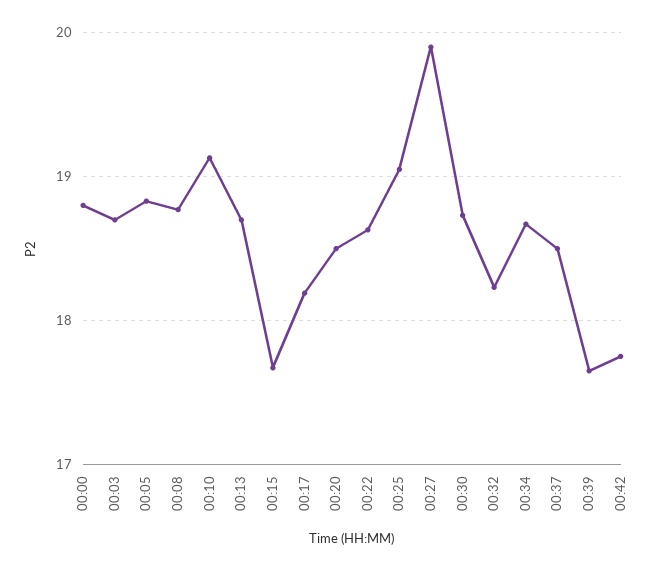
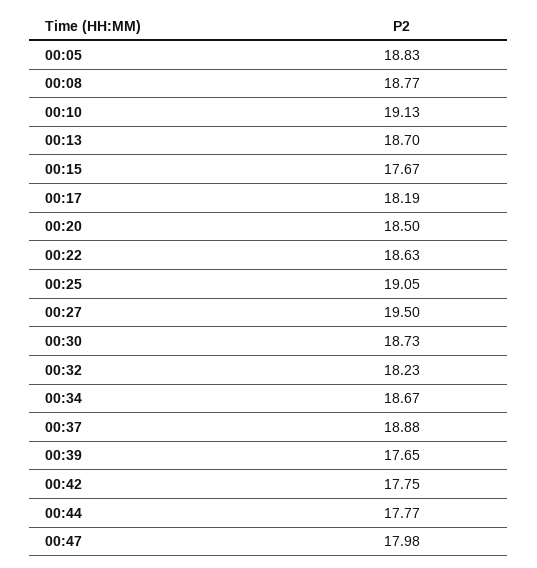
00:00: 18.8 -> none
00:03: 18.7 -> none
00:27: 19.9 -> 19.5
00:37: 18.5 -> 18.88
00:44: none -> 17.77
00:47: none -> 17.98

